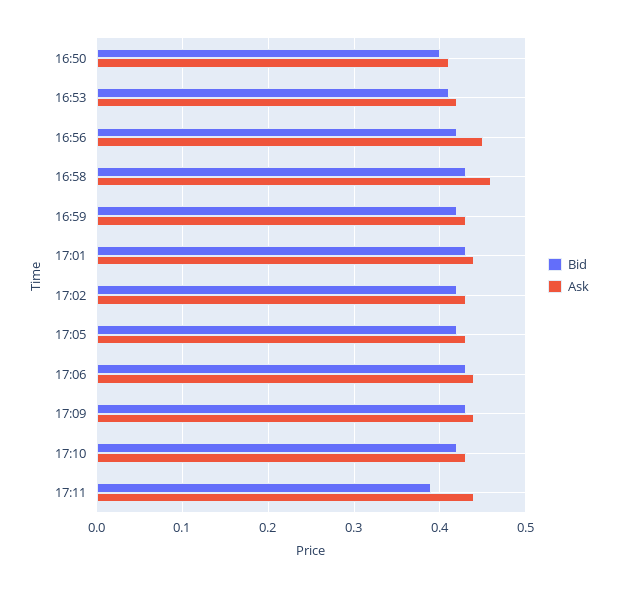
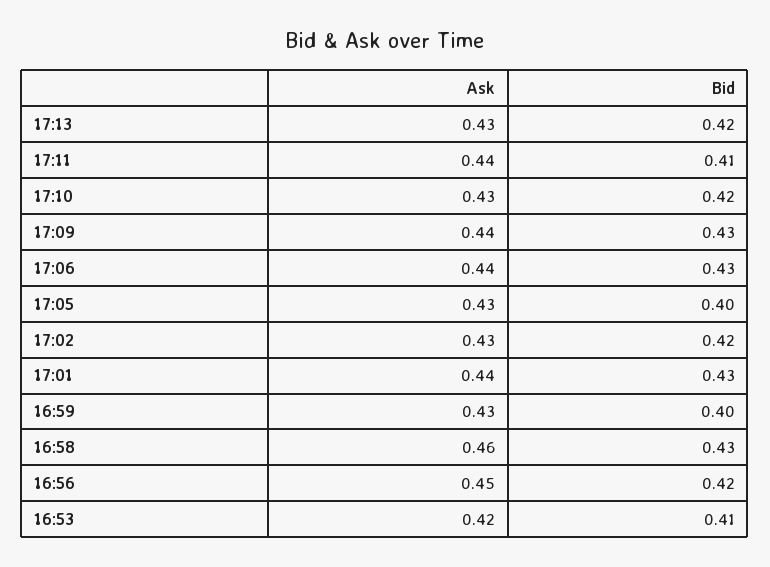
Bid, 16:50: 0.4 -> none
Ask, 16:50: 0.41 -> none
Bid, 16:59: 0.42 -> 0.4
Bid, 17:05: 0.42 -> 0.4
Bid, 17:11: 0.39 -> 0.41
Ask, 17:13: none -> 0.43
Bid, 17:13: none -> 0.42

